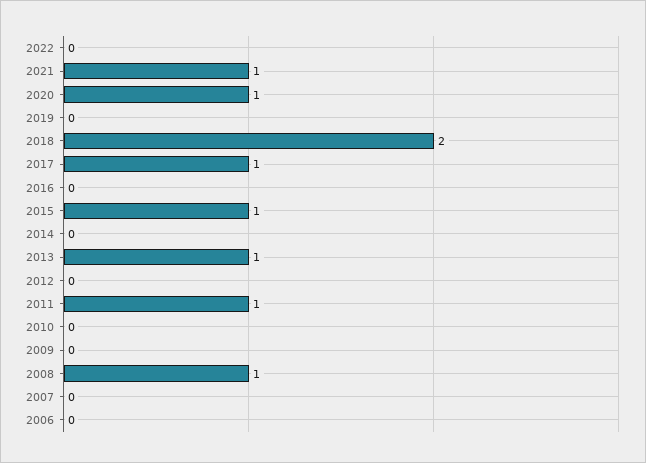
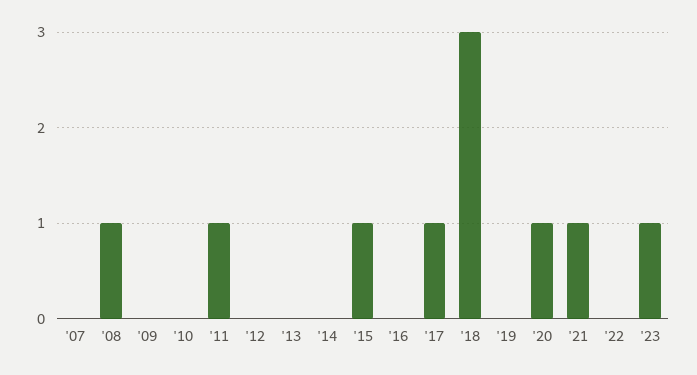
2018: 2 -> 3
2013: 1 -> 0
2006: 0 -> none
'23: none -> 1

